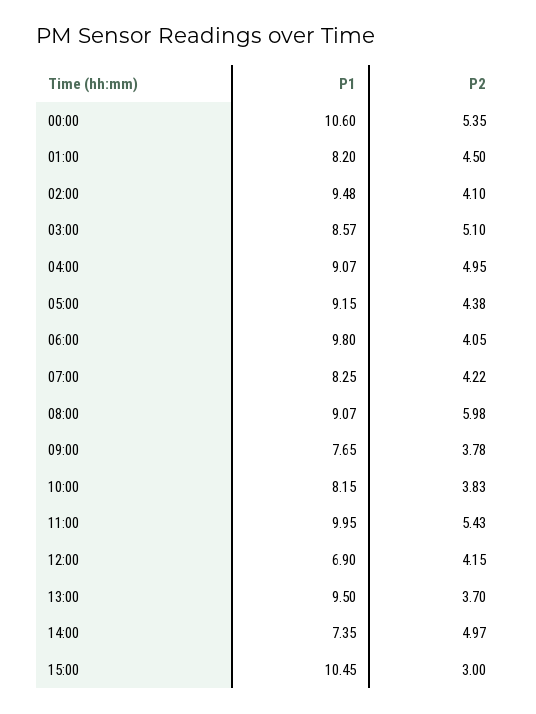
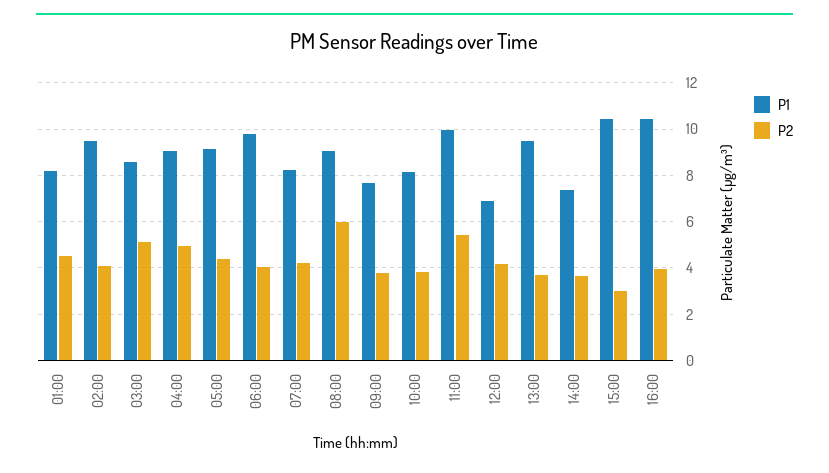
P1, 00:00: 10.6 -> none
P2, 00:00: 5.35 -> none
P2, 14:00: 4.97 -> 3.5
P1, 16:00: none -> 10.5
P2, 16:00: none -> 4

